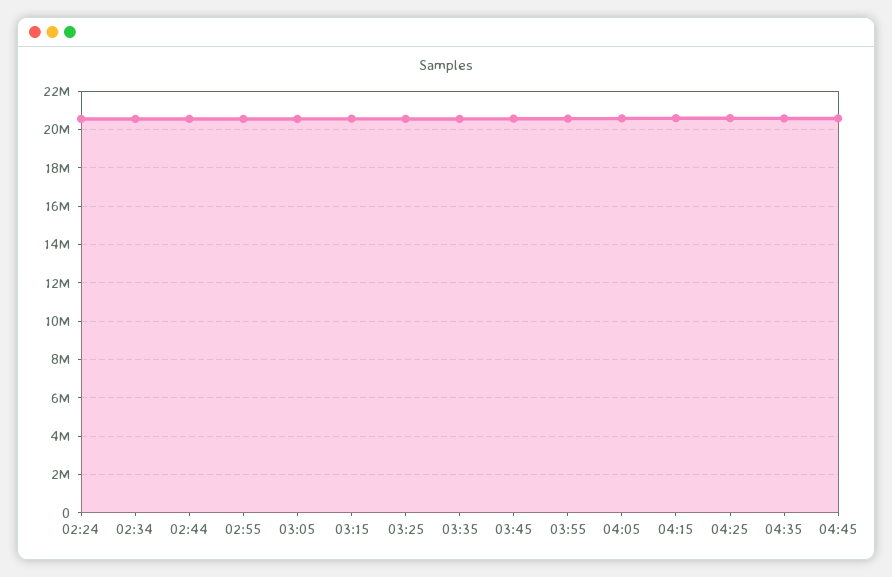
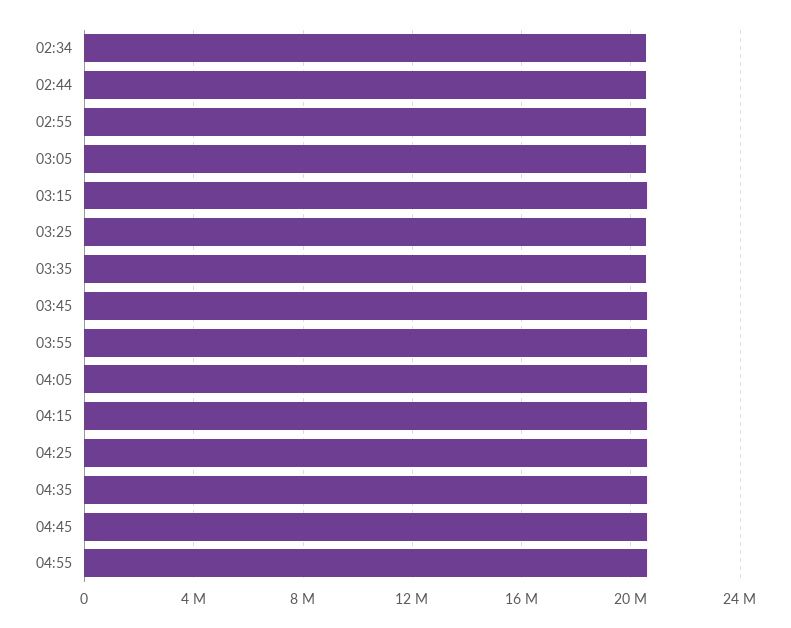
02:24: 20500000 -> none
04:55: none -> 20500000

